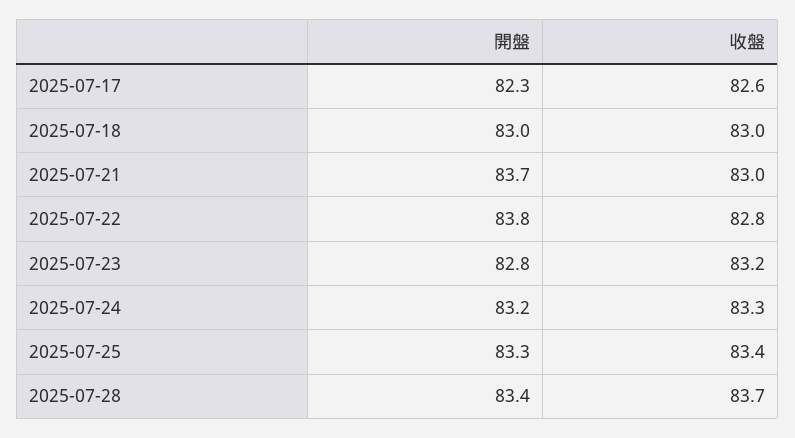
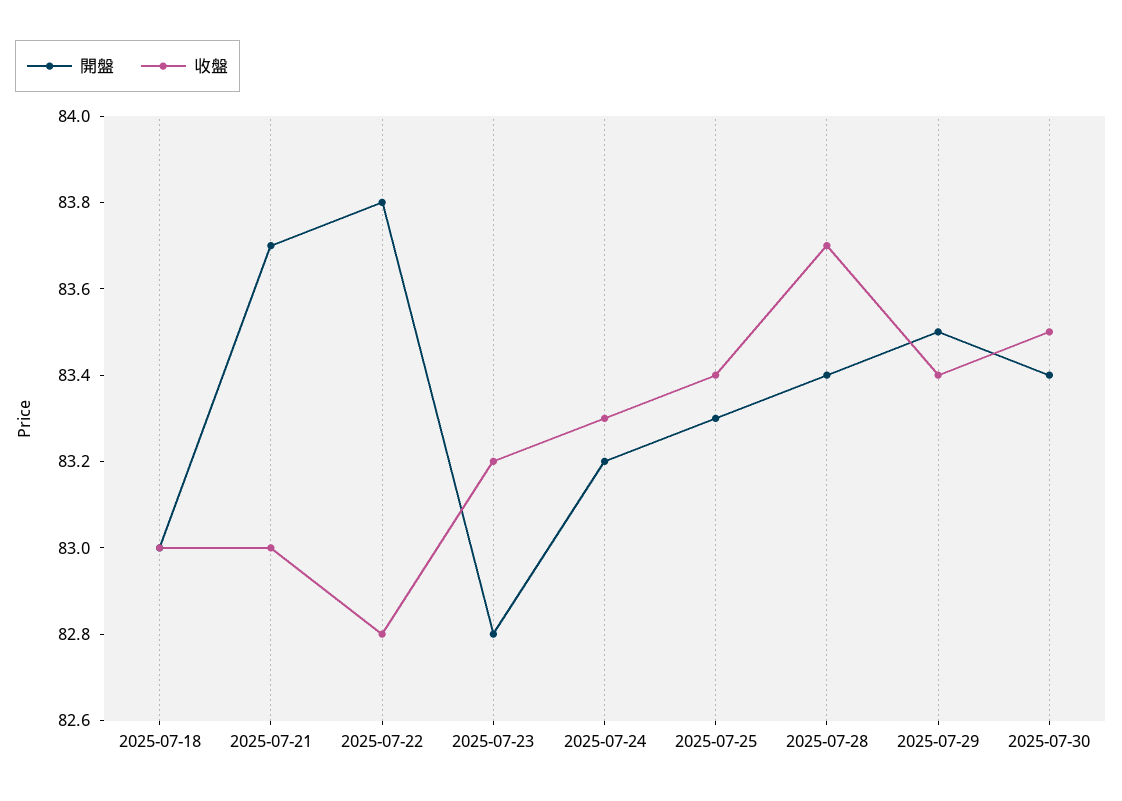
開盤, 2025-07-17: 82.3 -> none
收盤, 2025-07-17: 82.6 -> none
開盤, 2025-07-29: none -> 83.5
收盤, 2025-07-29: none -> 83.4
開盤, 2025-07-30: none -> 83.4
收盤, 2025-07-30: none -> 83.5

